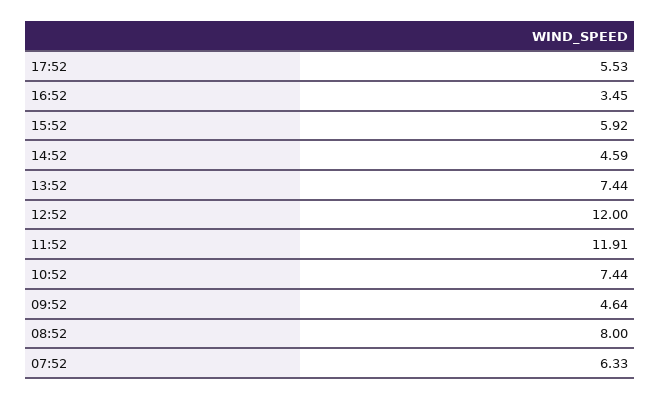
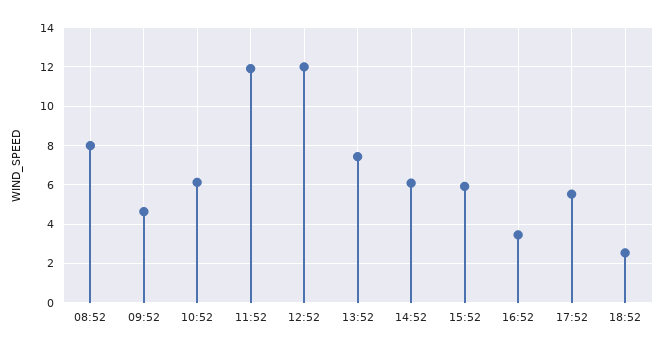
14:52: 4.59 -> 6
10:52: 7.44 -> 6
07:52: 6.33 -> none
18:52: none -> 2.5

